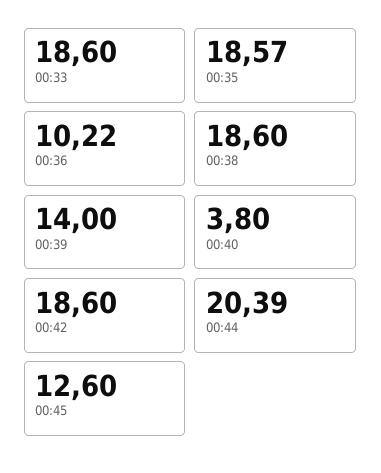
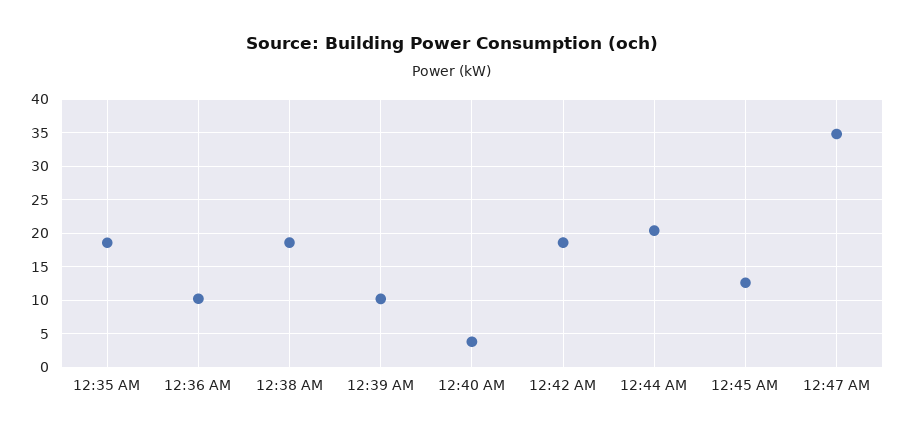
00:33: 18.6 -> none
00:39: 14 -> 10
12:47 AM: none -> 35

